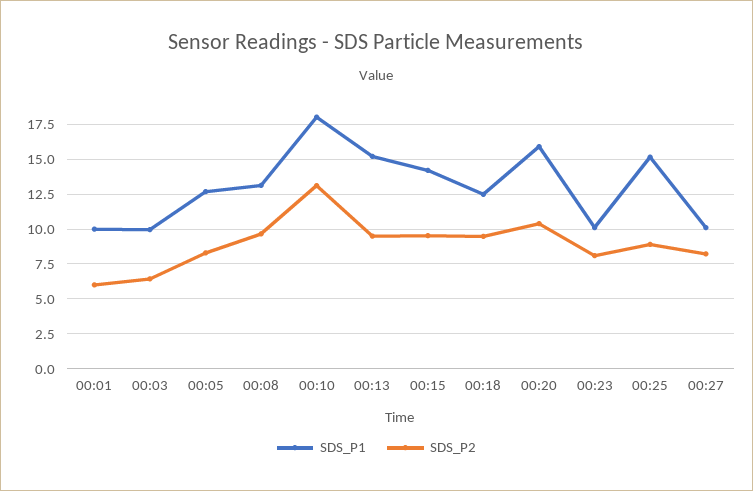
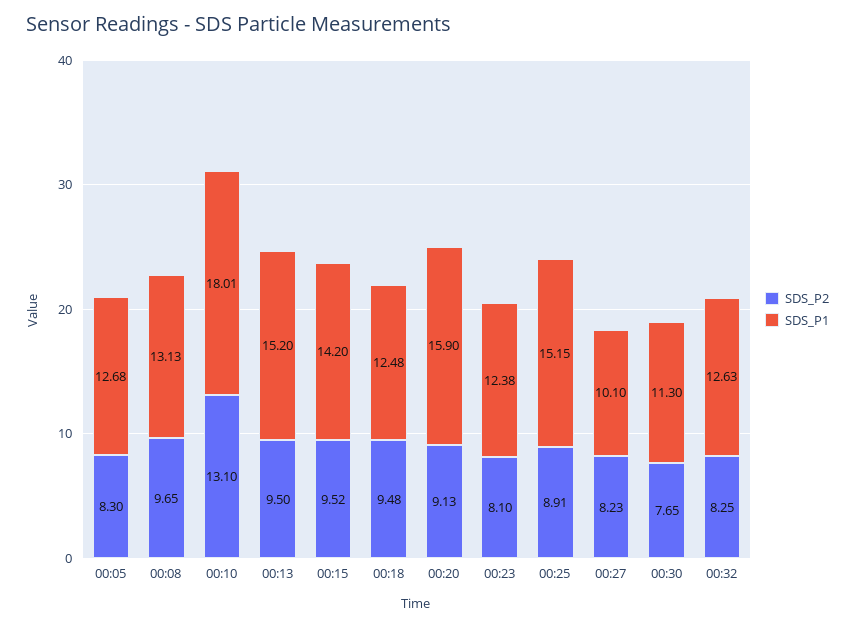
SDS_P1, 00:01: 10 -> none
SDS_P2, 00:01: 6 -> none
SDS_P1, 00:03: 10 -> none
SDS_P2, 00:03: 6.5 -> none
SDS_P2, 00:20: 10.5 -> 9.13
SDS_P1, 00:23: 10 -> 12.38
SDS_P2, 00:30: none -> 7.65
SDS_P1, 00:30: none -> 11.3
SDS_P2, 00:32: none -> 8.25
SDS_P1, 00:32: none -> 12.63

